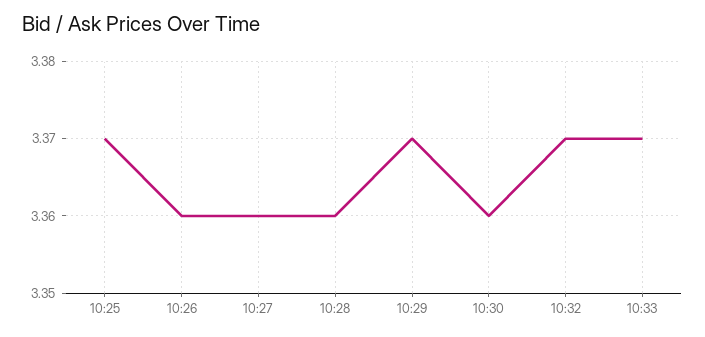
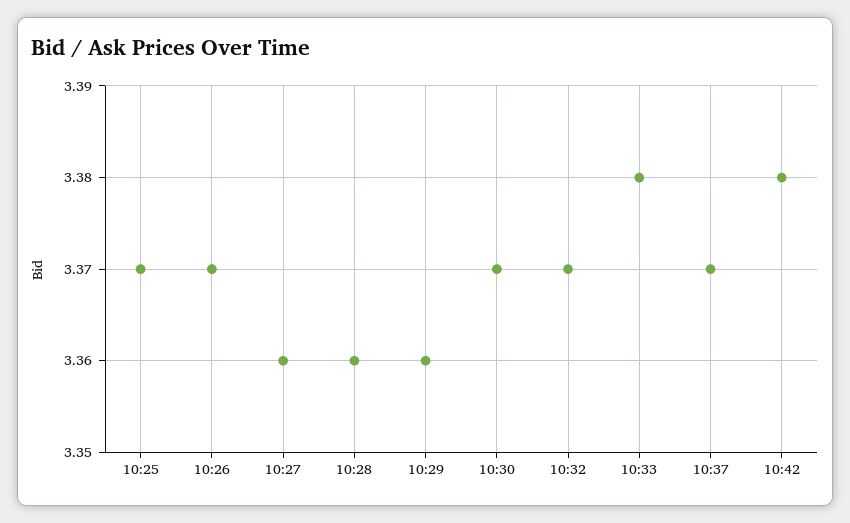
10:26: 3.36 -> 3.37
10:29: 3.37 -> 3.36
10:30: 3.36 -> 3.37
10:33: 3.37 -> 3.38
10:37: none -> 3.37
10:42: none -> 3.38

